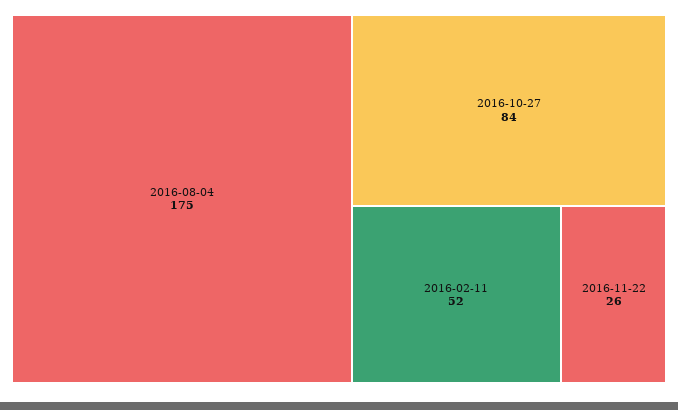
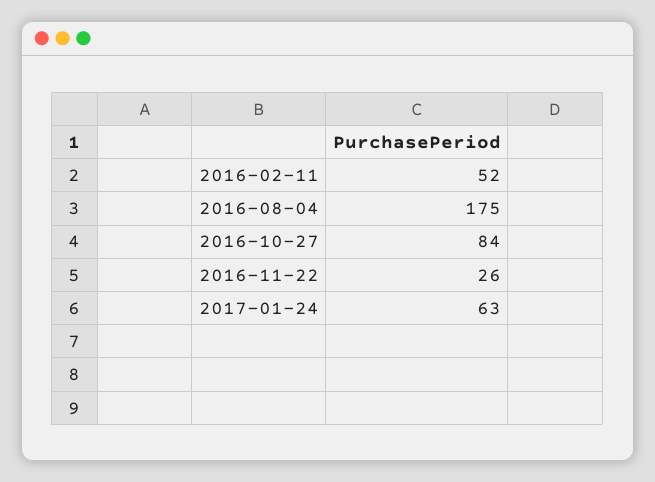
2017-01-24: none -> 63

